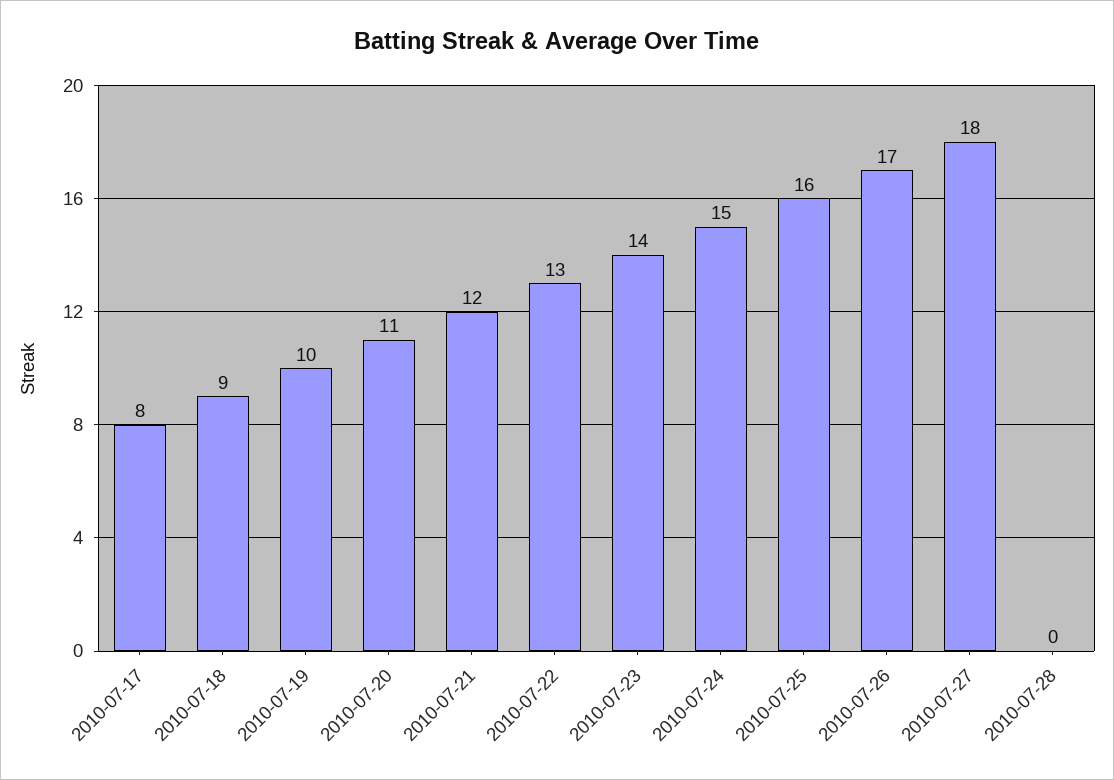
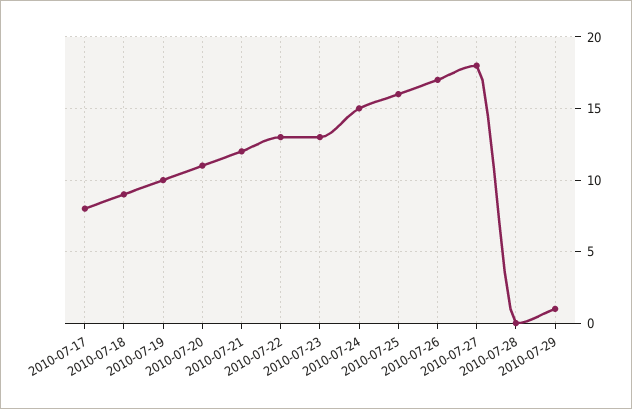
2010-07-23: 14 -> 13
2010-07-29: none -> 1

